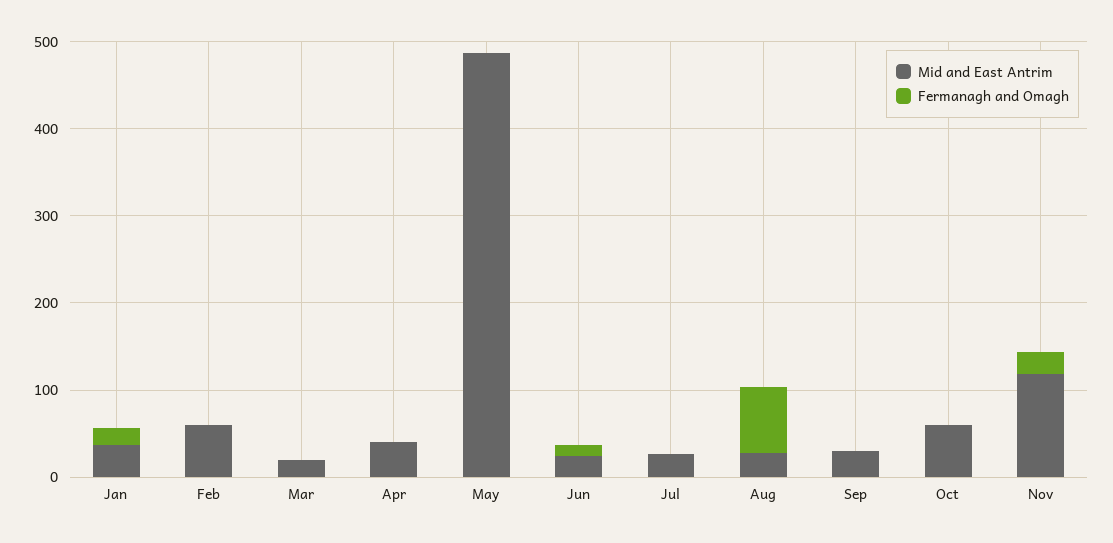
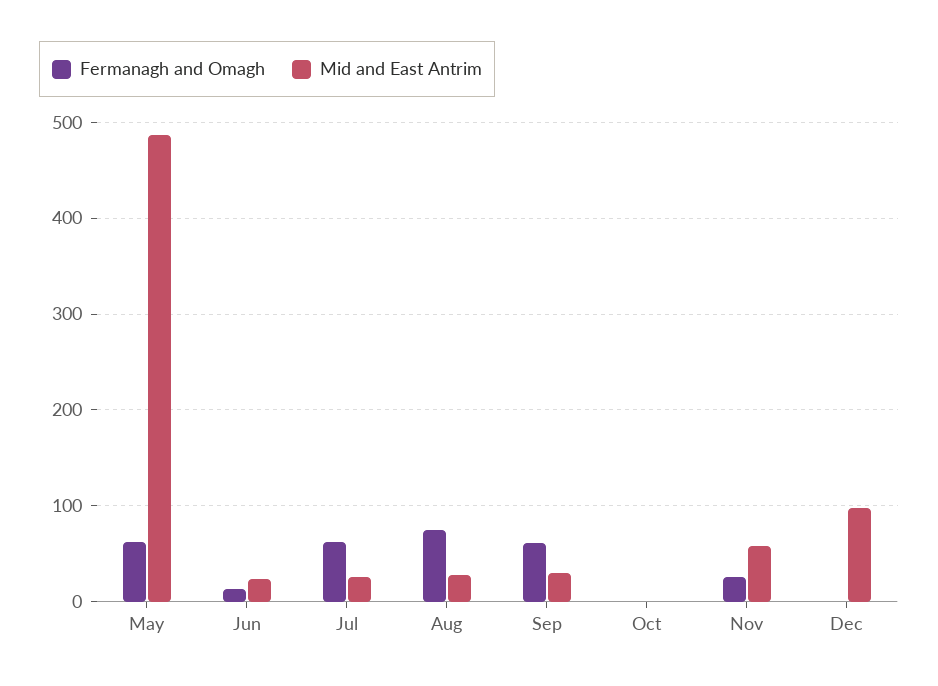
Mid and East Antrim, Jan: 40 -> none
Fermanagh and Omagh, Jan: 20 -> none
Mid and East Antrim, Feb: 60 -> none
Fermanagh and Omagh, Feb: 0 -> none
Mid and East Antrim, Mar: 20 -> none
Fermanagh and Omagh, Mar: 0 -> none
Mid and East Antrim, Apr: 40 -> none
Fermanagh and Omagh, Apr: 0 -> none
Fermanagh and Omagh, May: 0 -> 60
Fermanagh and Omagh, Jul: 0 -> 60
Fermanagh and Omagh, Sep: 0 -> 60
Mid and East Antrim, Oct: 60 -> 0
Mid and East Antrim, Nov: 120 -> 60
Fermanagh and Omagh, Dec: none -> 0
Mid and East Antrim, Dec: none -> 100

